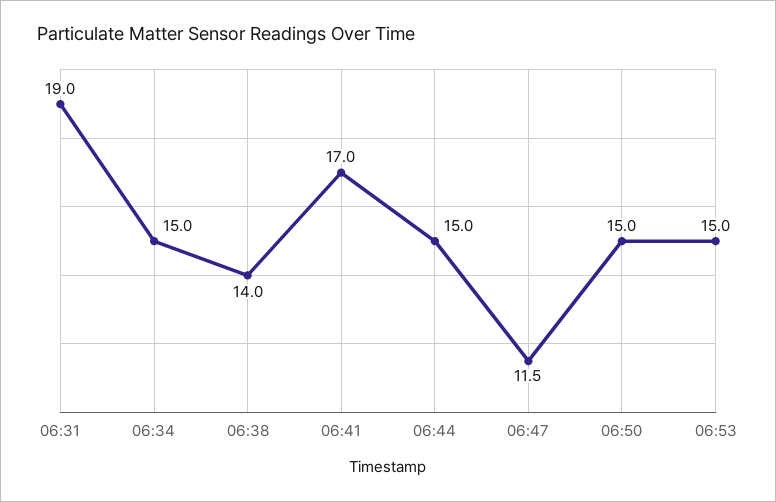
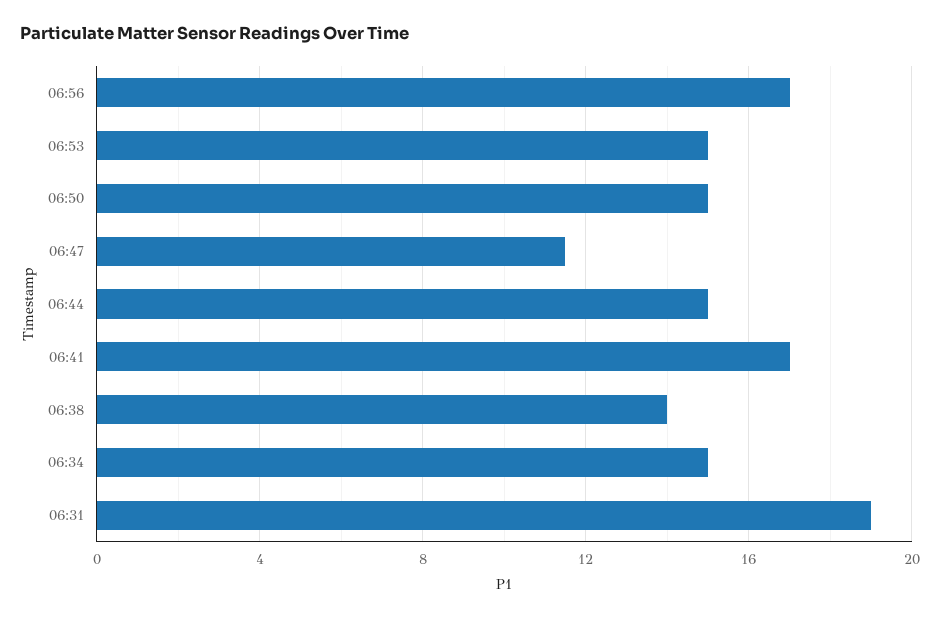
06:56: none -> 17

